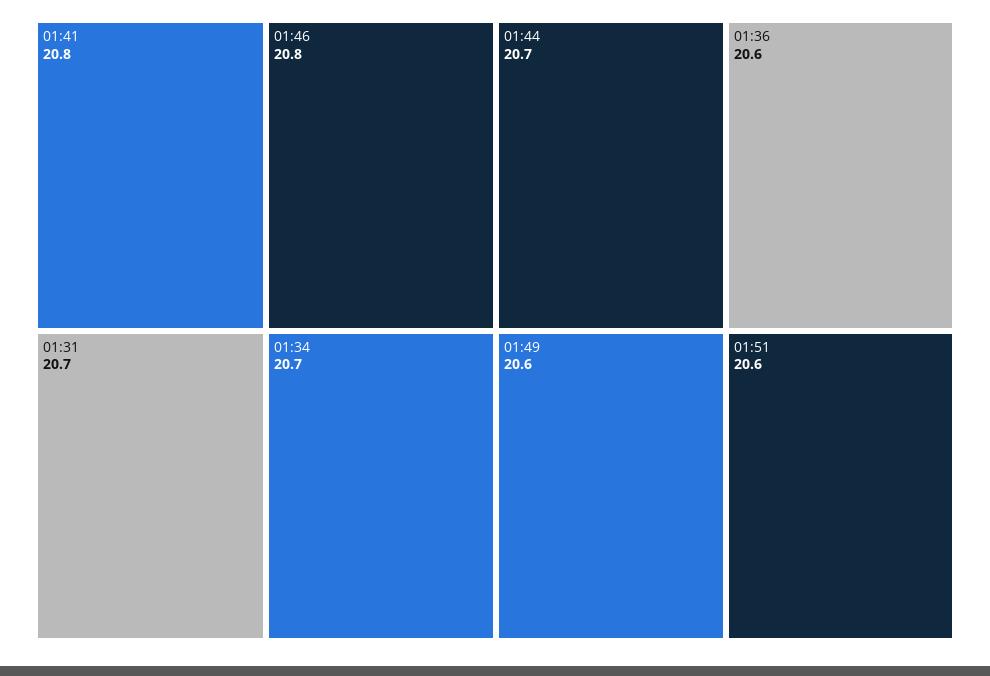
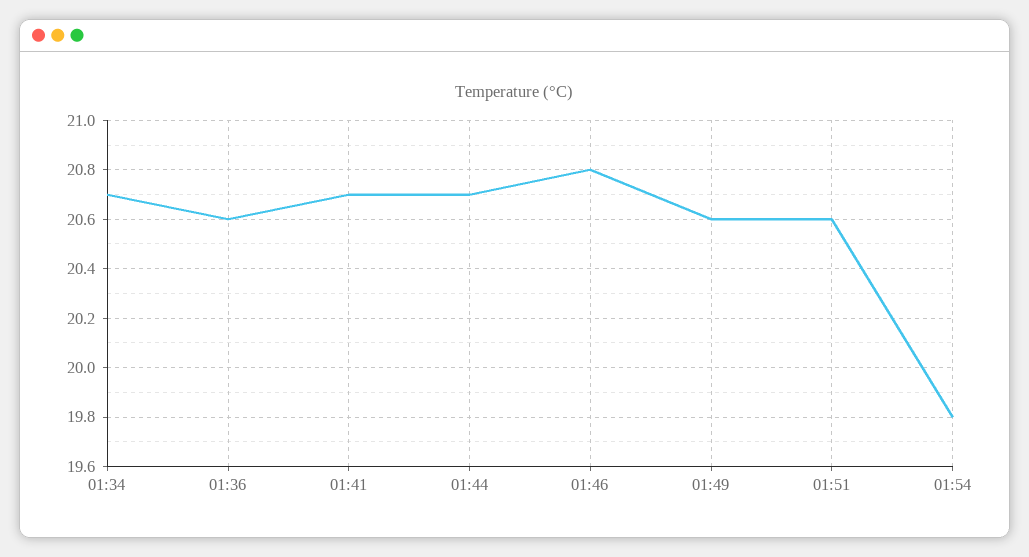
01:41: 20.8 -> 20.7
01:31: 20.7 -> none
01:54: none -> 19.8

